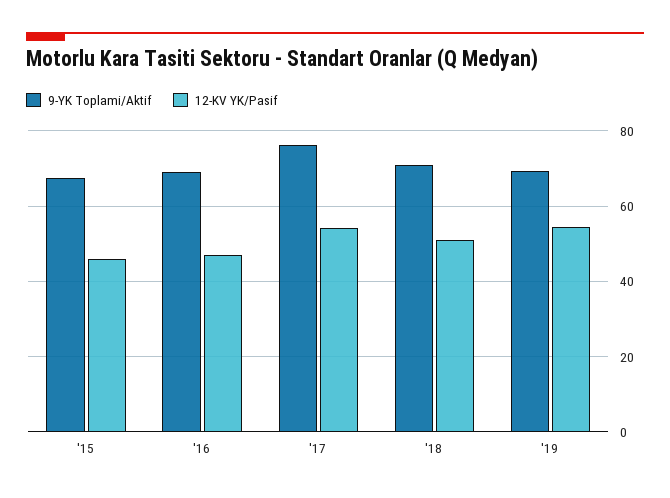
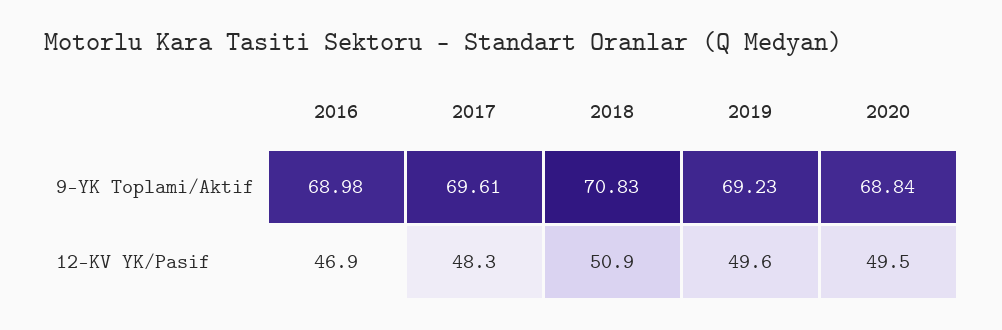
9-YK Toplami/Aktif, '15: 68 -> none
12-KV YK/Pasif, '15: 46 -> none
9-YK Toplami/Aktif, '17: 76 -> 69.61
12-KV YK/Pasif, '17: 54 -> 48.3
12-KV YK/Pasif, '19: 54 -> 49.6
9-YK Toplami/Aktif, 2020: none -> 68.84
12-KV YK/Pasif, 2020: none -> 49.5

